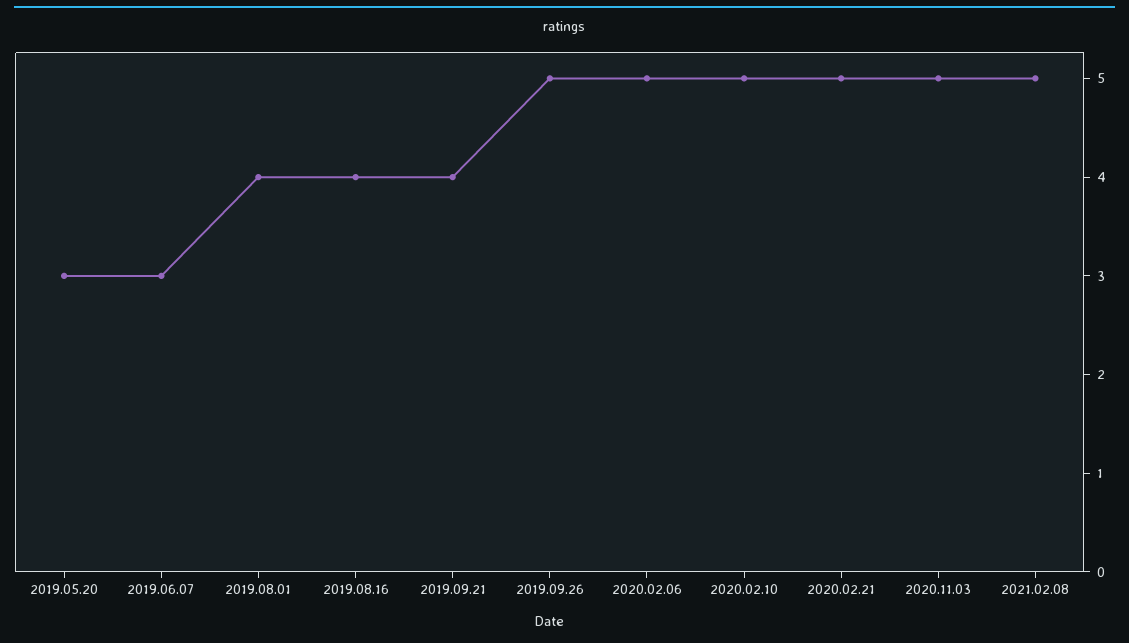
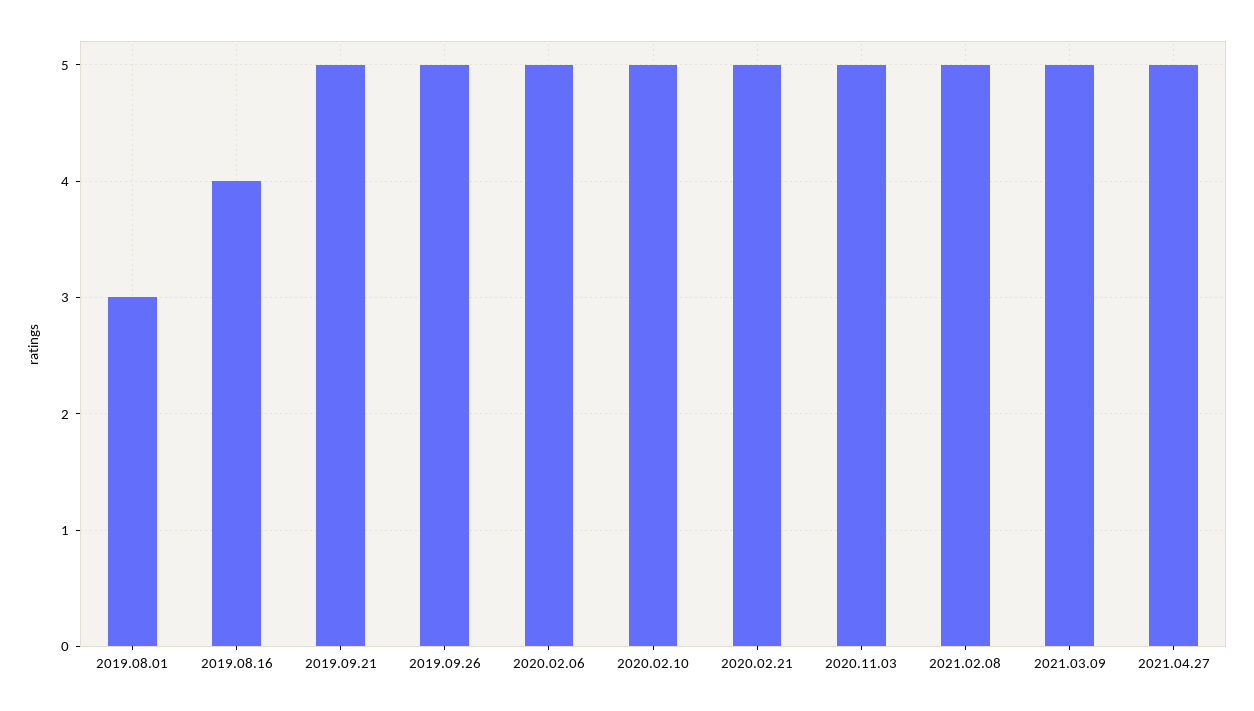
2019.05.20: 3 -> none
2019.06.07: 3 -> none
2019.08.01: 4 -> 3
2019.09.21: 4 -> 5
2021.03.09: none -> 5
2021.04.27: none -> 5

